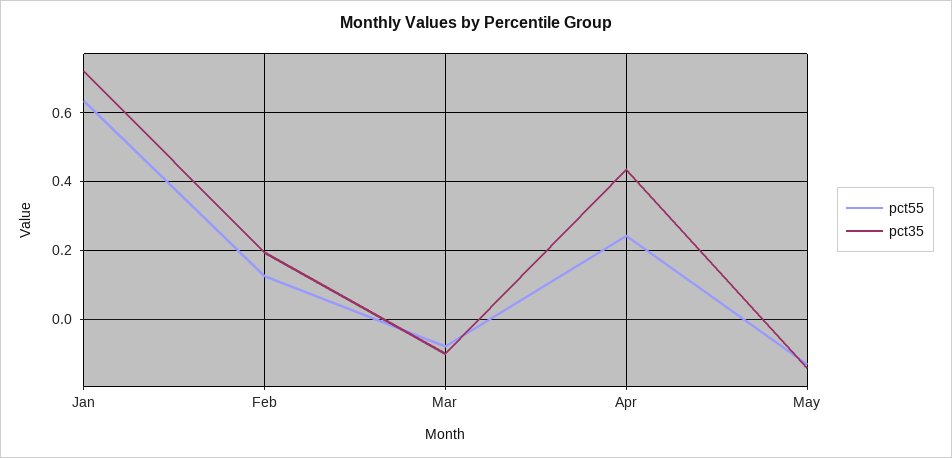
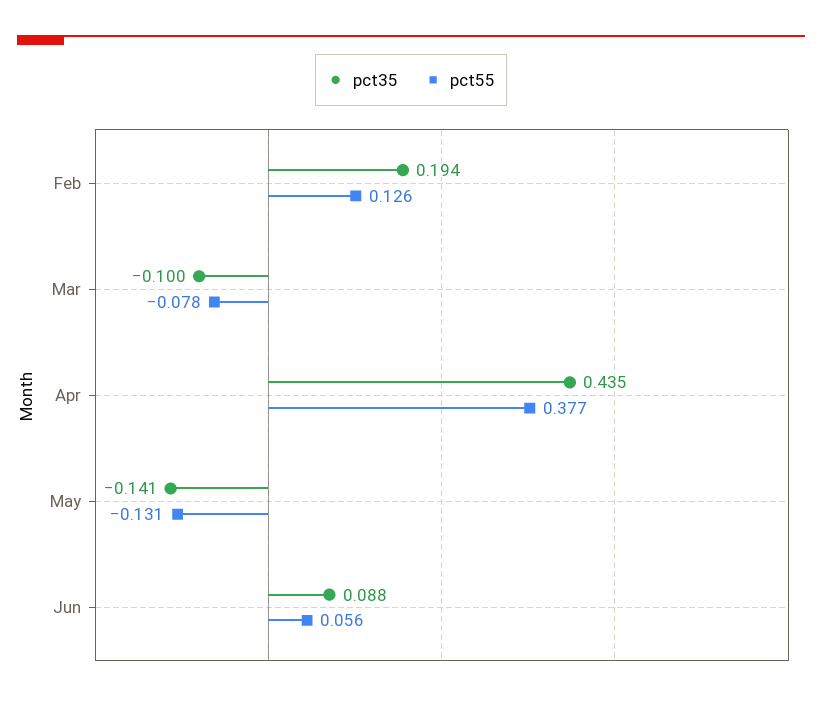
pct55, Jan: 0.64 -> none
pct35, Jan: 0.72 -> none
pct55, Apr: 0.24 -> 0.377
pct35, Jun: none -> 0.088
pct55, Jun: none -> 0.056

